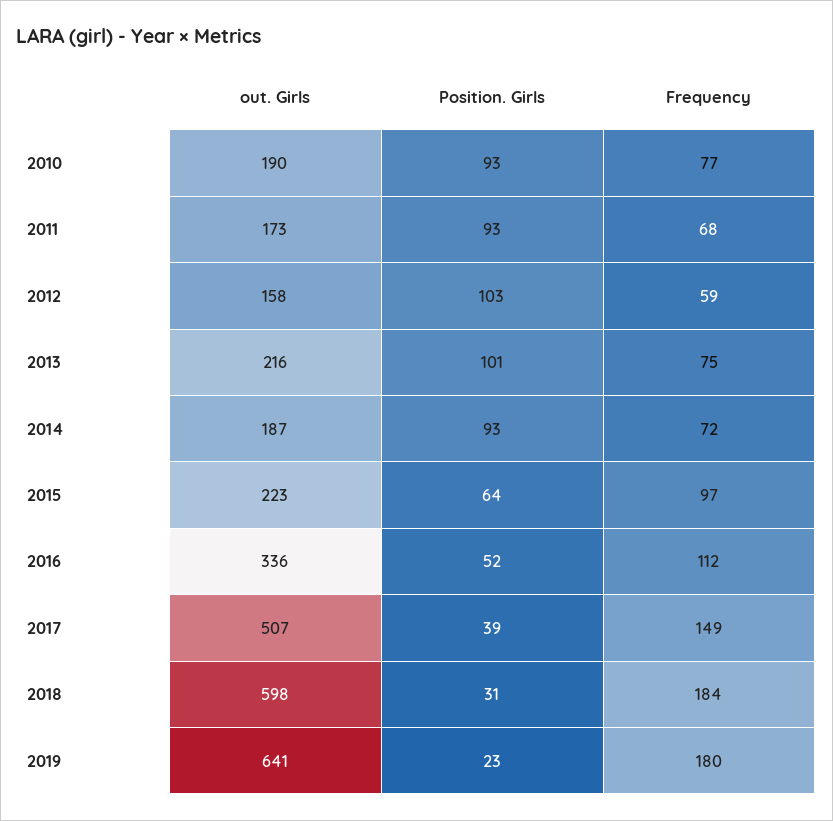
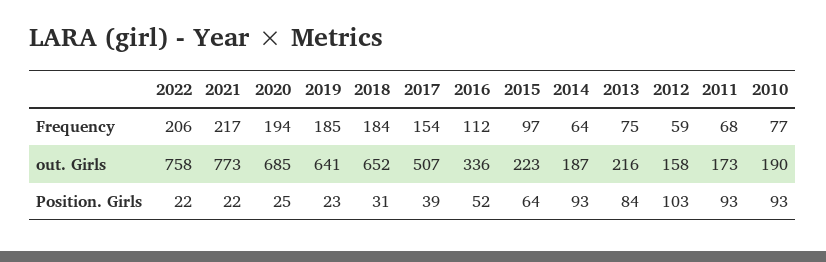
Position. Girls, 2013: 101 -> 84
Frequency, 2014: 72 -> 64
Frequency, 2017: 149 -> 154
out. Girls, 2018: 598 -> 652
Frequency, 2019: 180 -> 185
Frequency, 2022: none -> 206
Frequency, 2021: none -> 217
Frequency, 2020: none -> 194
out. Girls, 2022: none -> 758
out. Girls, 2021: none -> 773
out. Girls, 2020: none -> 685
Position. Girls, 2022: none -> 22
Position. Girls, 2021: none -> 22
Position. Girls, 2020: none -> 25

